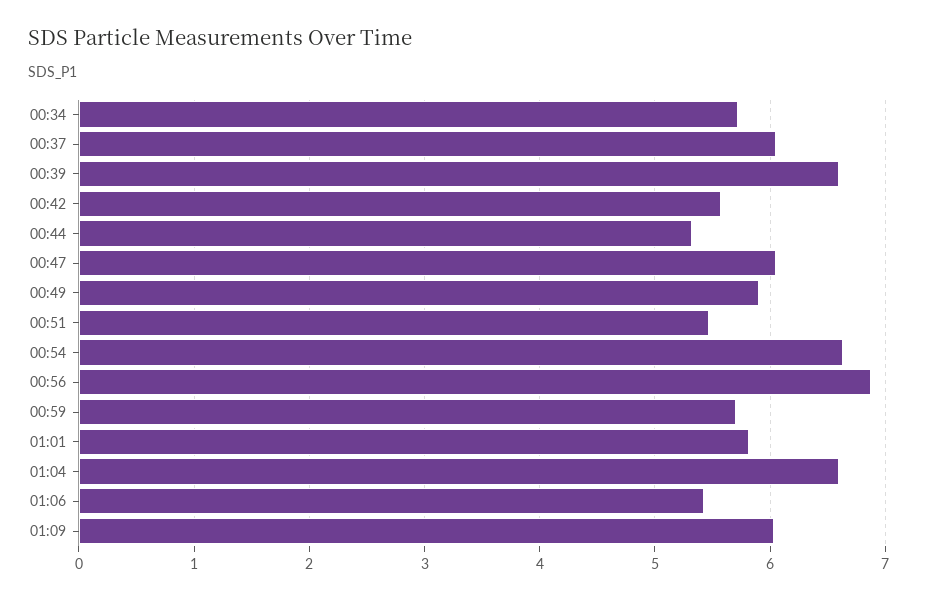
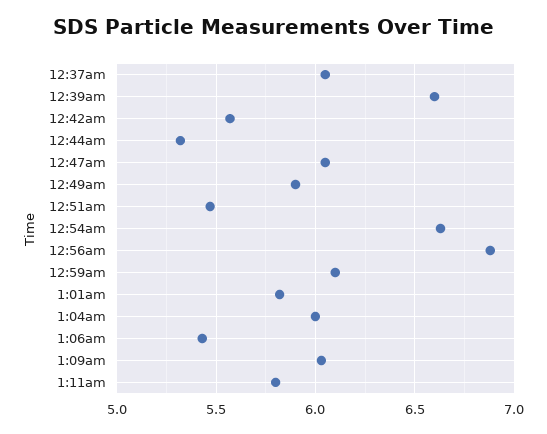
00:34: 5.7 -> none
00:59: 5.7 -> 6.1
01:04: 6.6 -> 6
1:11am: none -> 5.8

